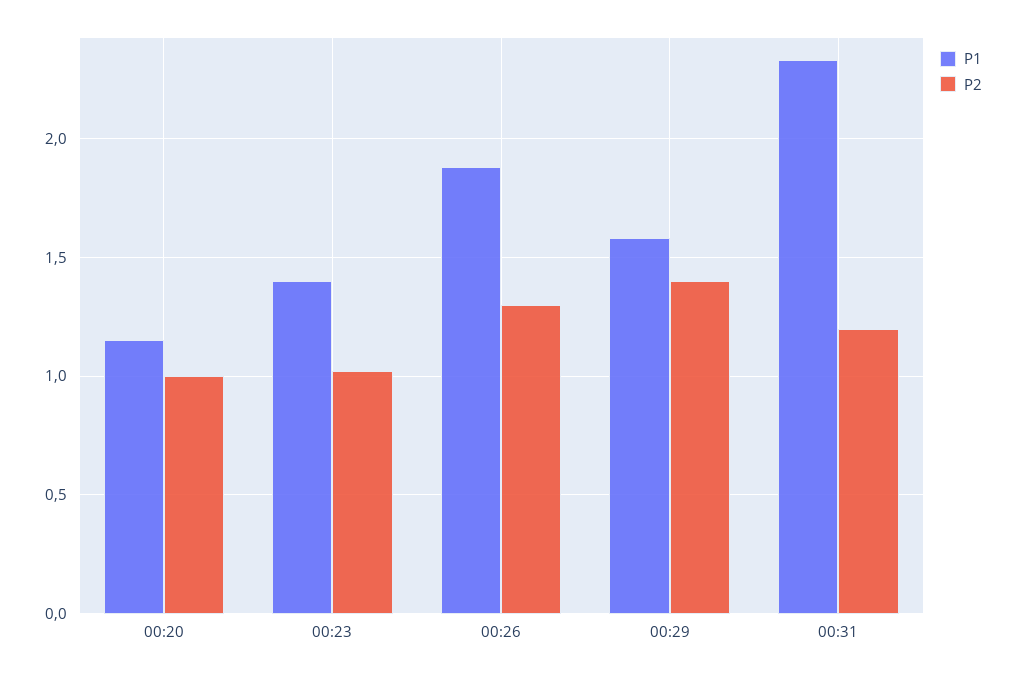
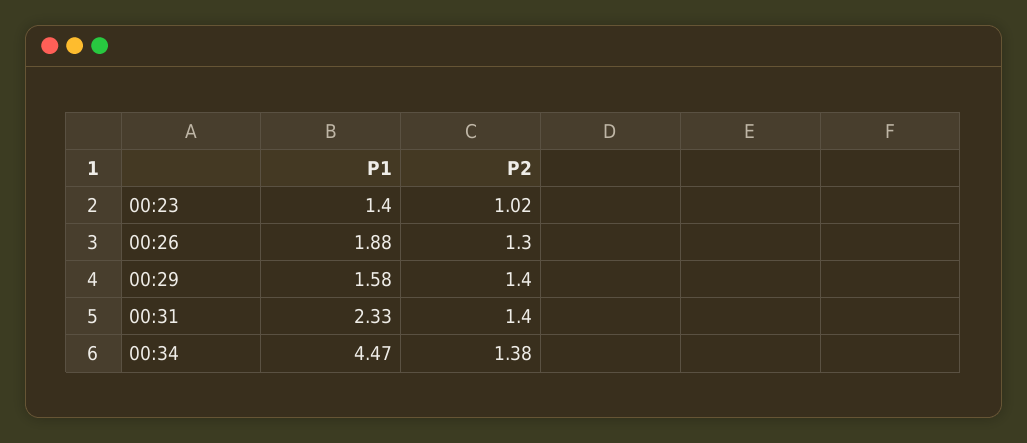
P1, 00:20: 1.15 -> none
P2, 00:20: 1 -> none
P2, 00:31: 1.2 -> 1.4
P1, 00:34: none -> 4.47
P2, 00:34: none -> 1.38

